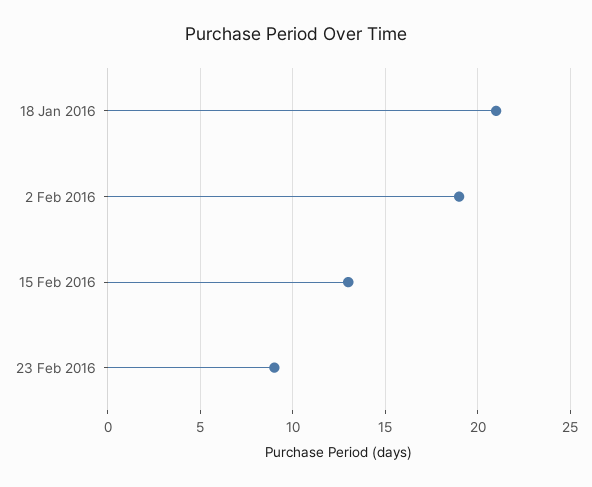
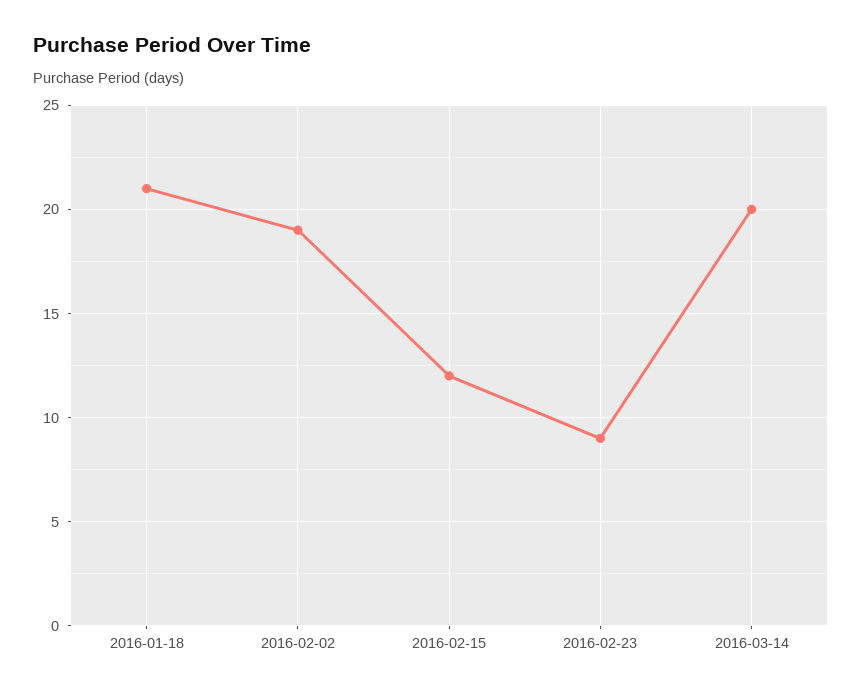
15 Feb 2016: 13 -> 12
2016-03-14: none -> 20

